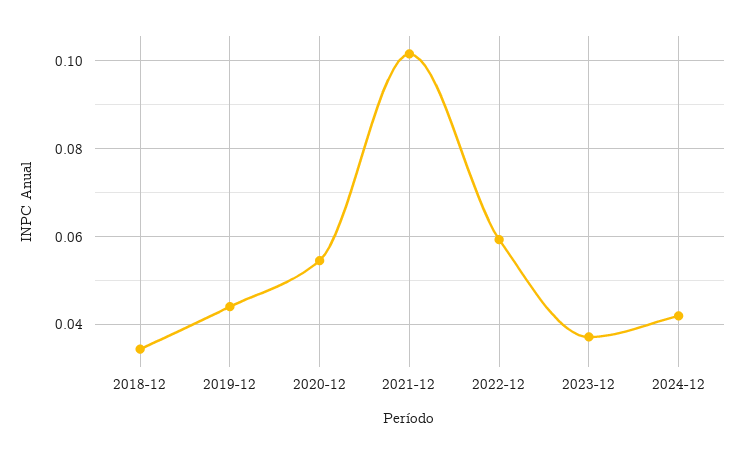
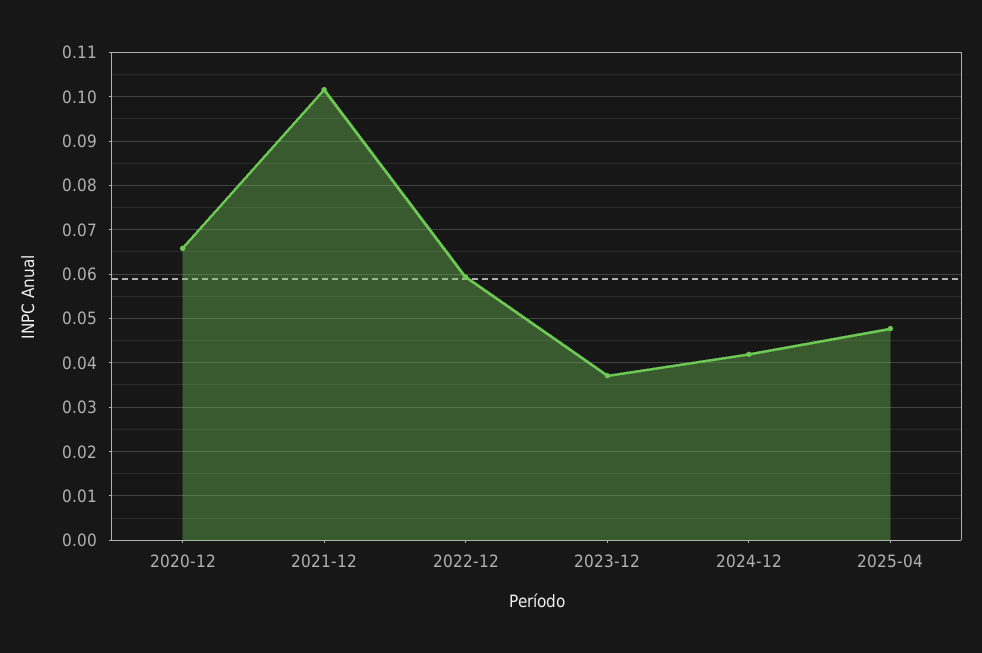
2018-12: 0.034 -> none
2019-12: 0.044 -> none
2020-12: 0.054 -> 0.066
2025-04: none -> 0.048

